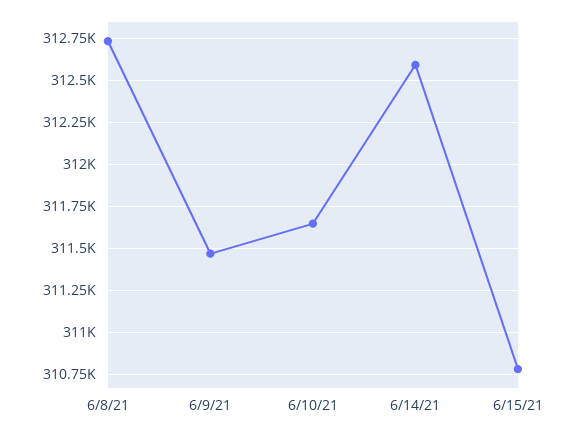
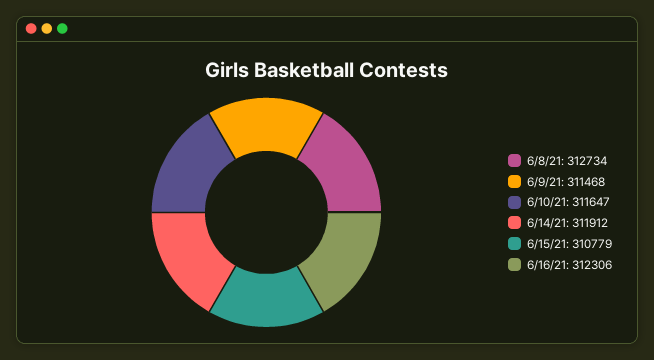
6/14/21: 312600 -> 311912
6/16/21: none -> 312306

